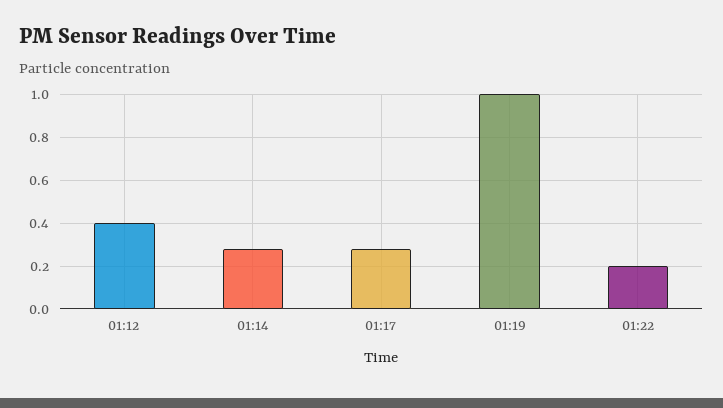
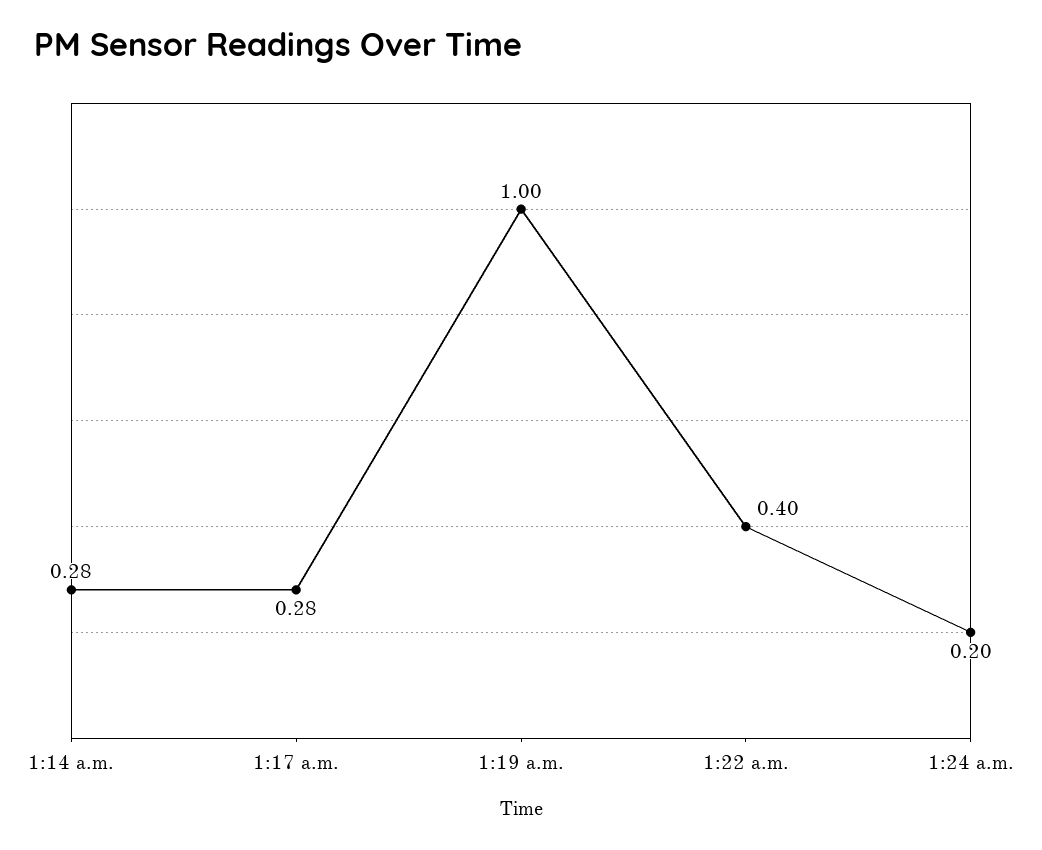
01:12: 0.4 -> none
01:22: 0.2 -> 0.4
1:24 a.m.: none -> 0.2

